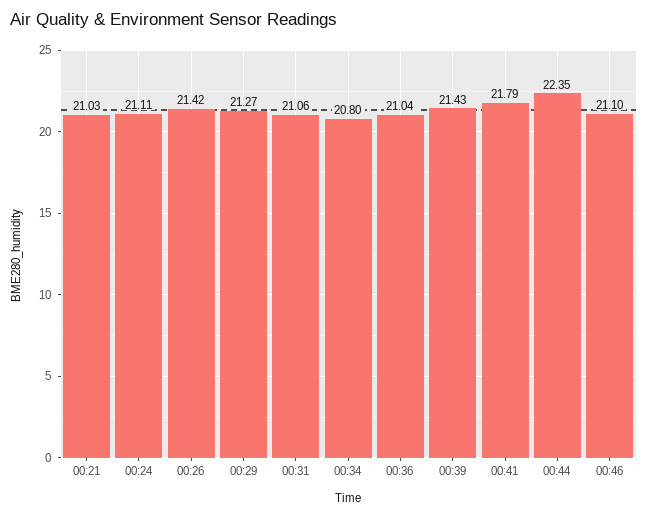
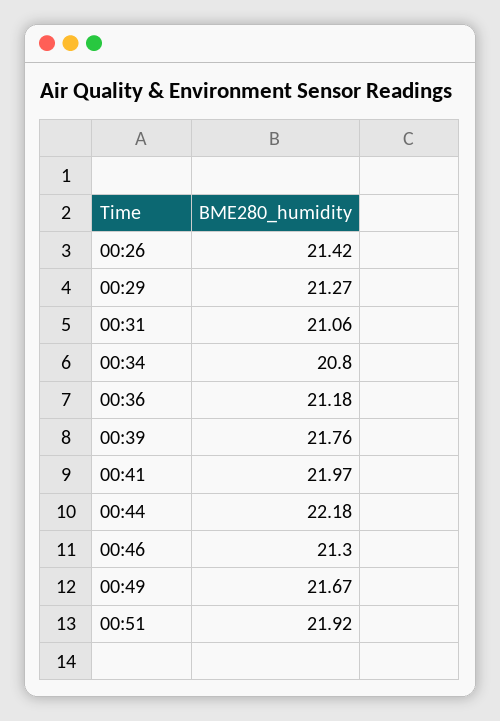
00:21: 21.03 -> none
00:24: 21.11 -> none
00:36: 21.04 -> 21.18
00:39: 21.43 -> 21.76
00:41: 21.79 -> 21.97
00:44: 22.35 -> 22.18
00:46: 21.1 -> 21.3
00:49: none -> 21.67
00:51: none -> 21.92

